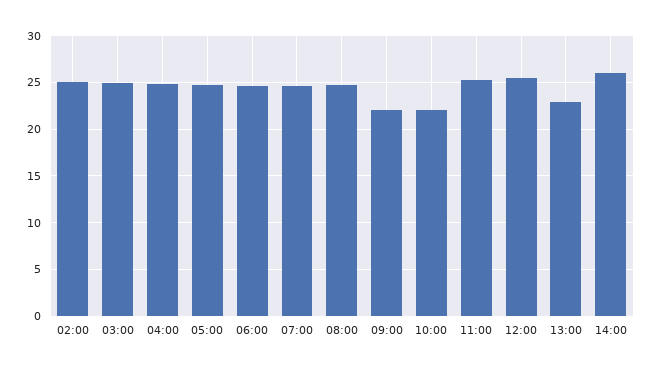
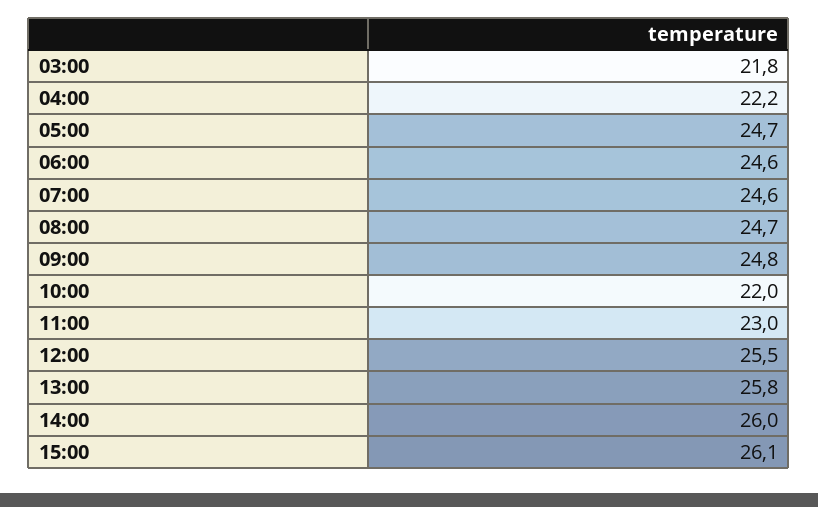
02:00: 25 -> none
03:00: 25 -> 21.8
04:00: 25 -> 22.2
09:00: 22 -> 24.8
11:00: 25 -> 23
13:00: 23 -> 25.8
15:00: none -> 26.1

